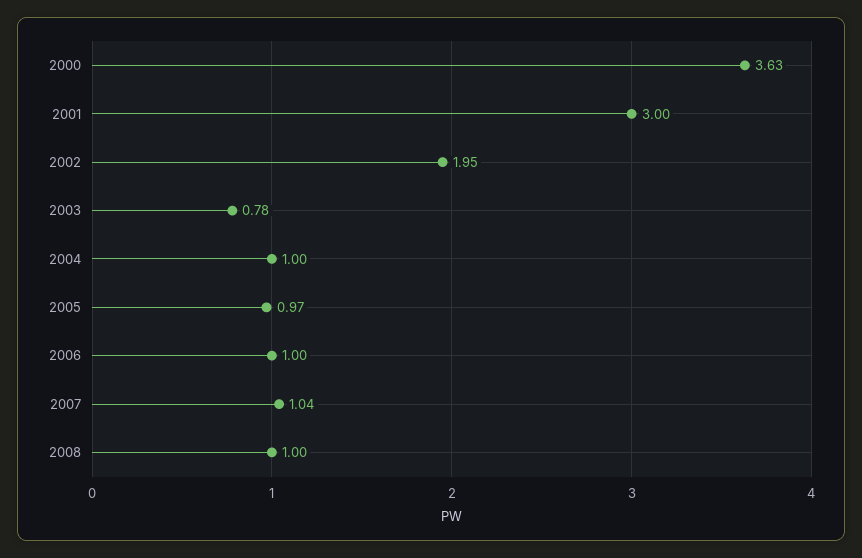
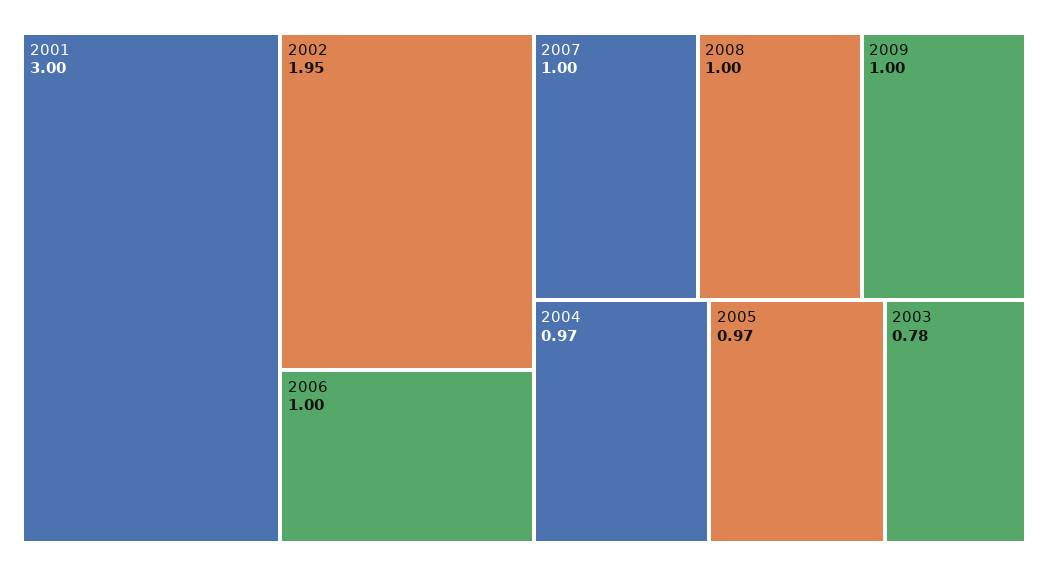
2000: 3.63 -> none
2004: 1 -> 0.97
2007: 1.04 -> 1
2009: none -> 1

